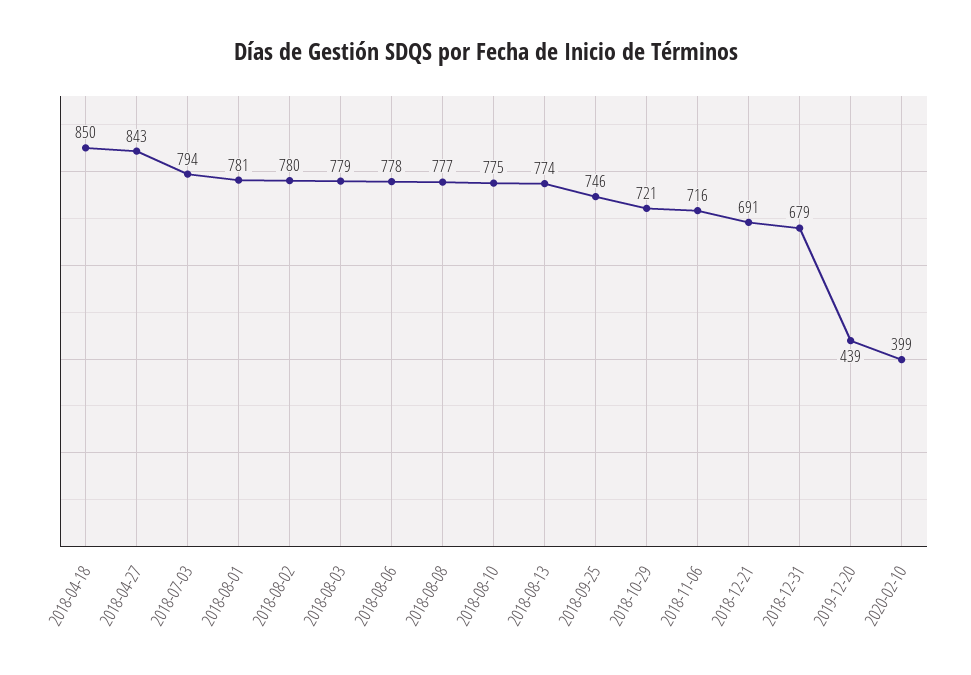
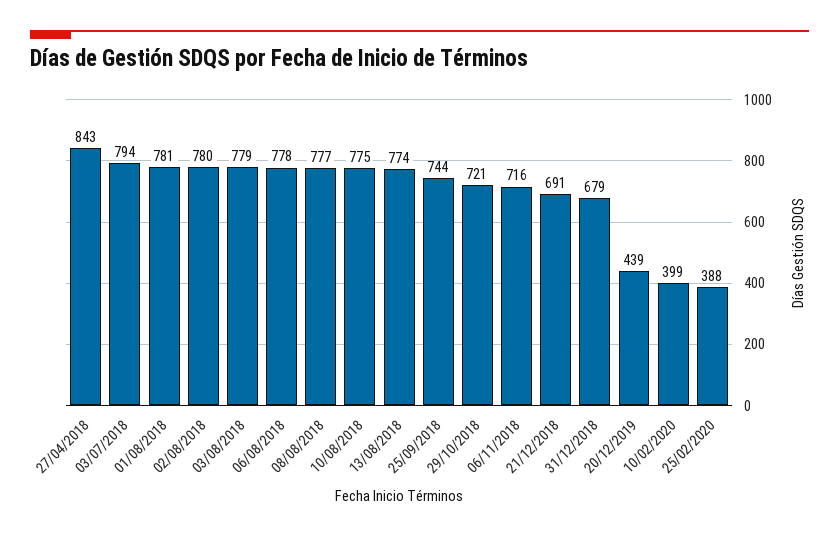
2018-04-18: 850 -> none
2018-09-25: 746 -> 744
25/02/2020: none -> 388

